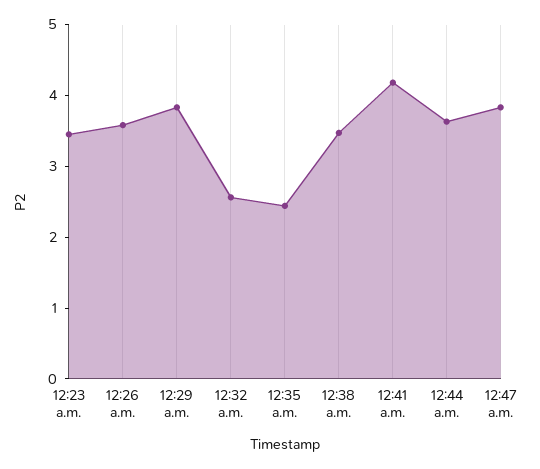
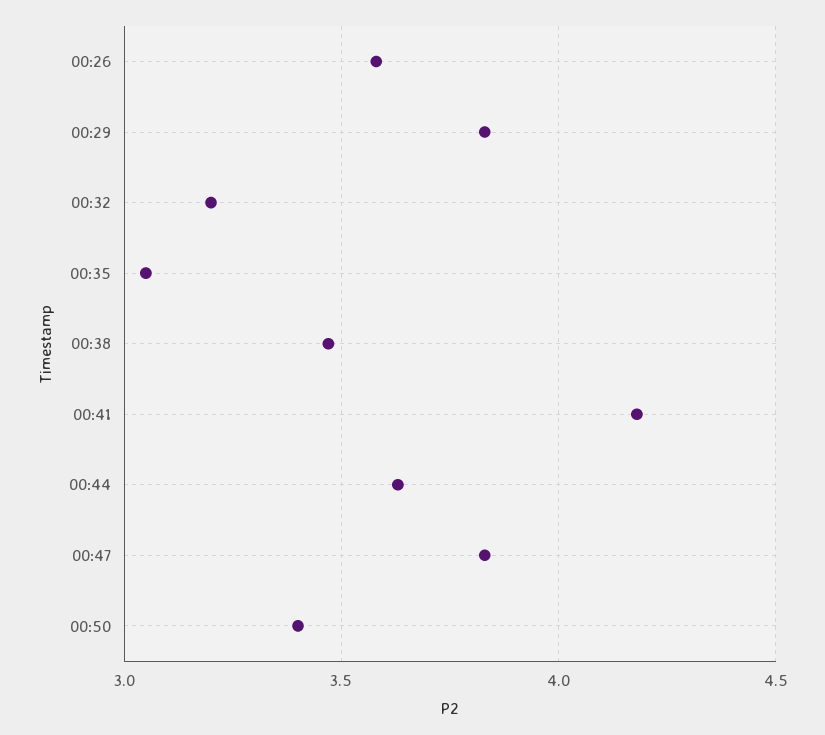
12:23 a.m.: 3.4 -> none
12:32 a.m.: 2.6 -> 3.2
12:35 a.m.: 2.4 -> 3.05
00:50: none -> 3.4

